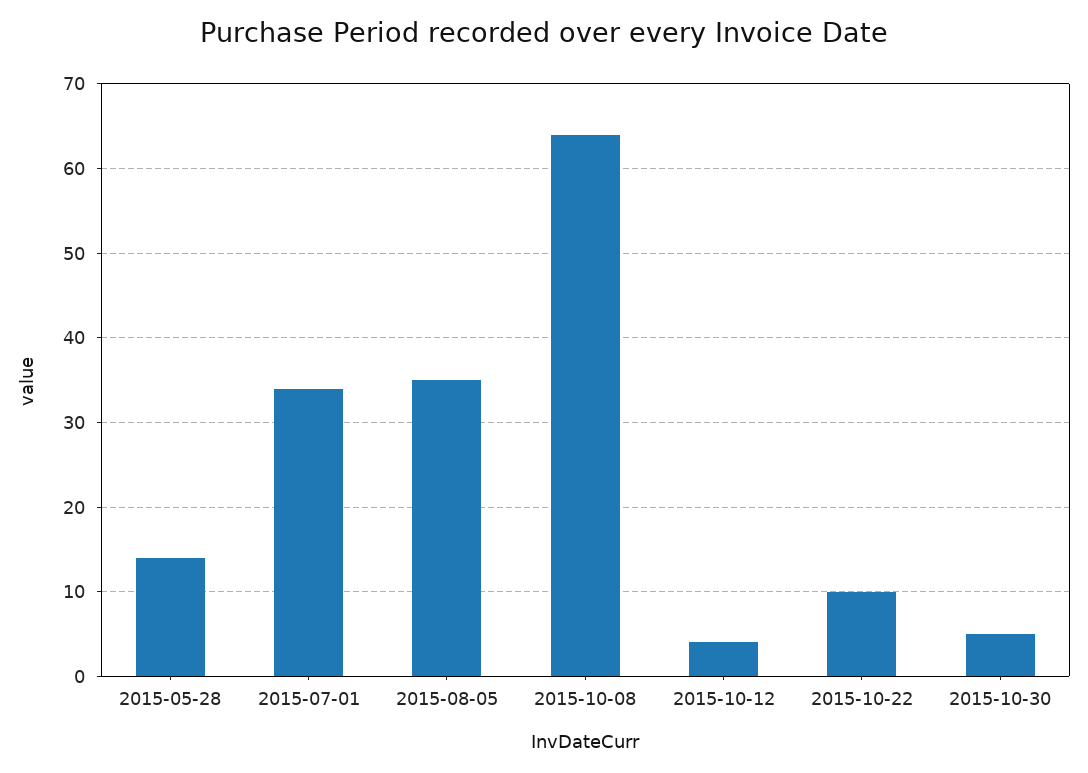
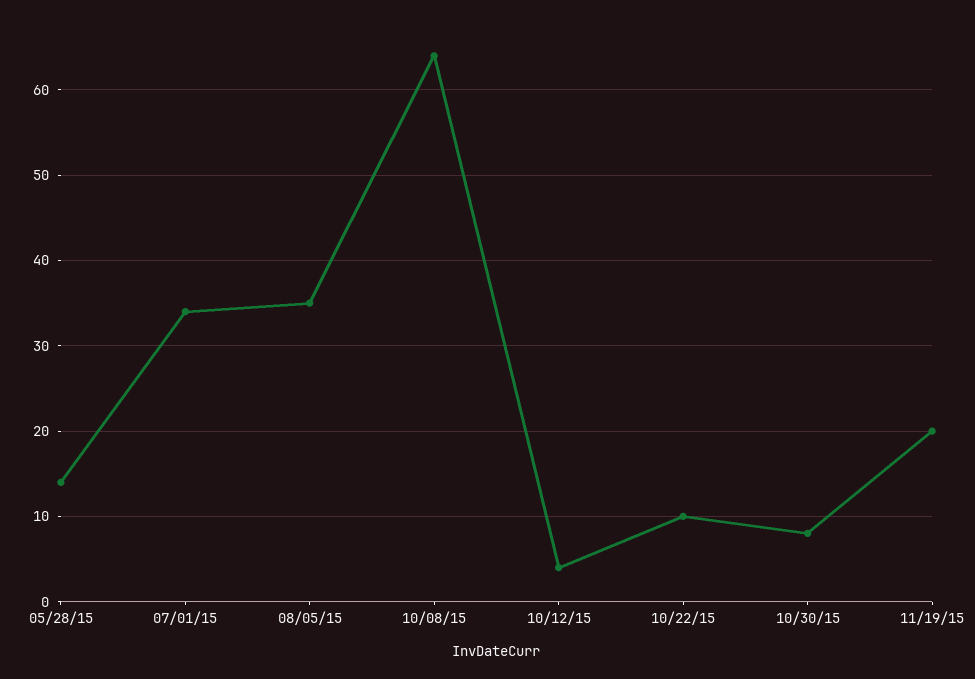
2015-10-30: 5 -> 8
11/19/15: none -> 20

